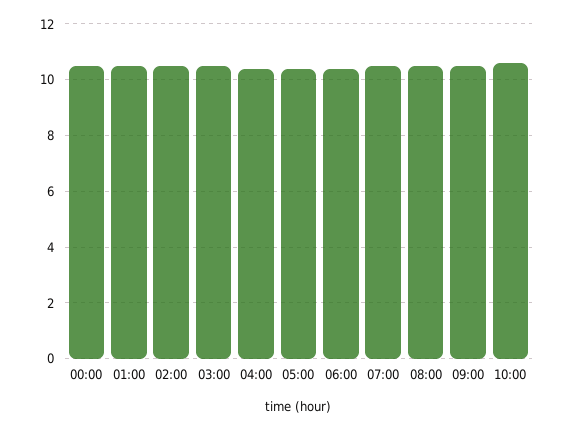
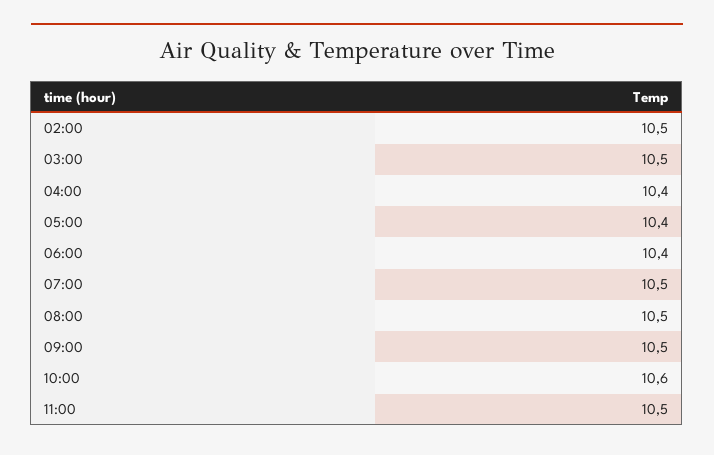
00:00: 10.5 -> none
01:00: 10.5 -> none
11:00: none -> 10.5

